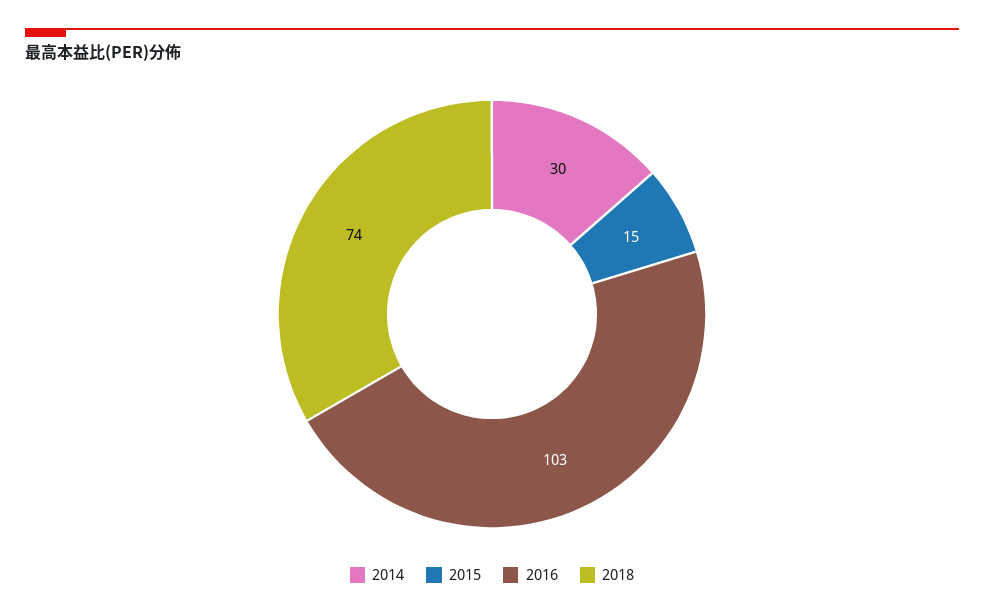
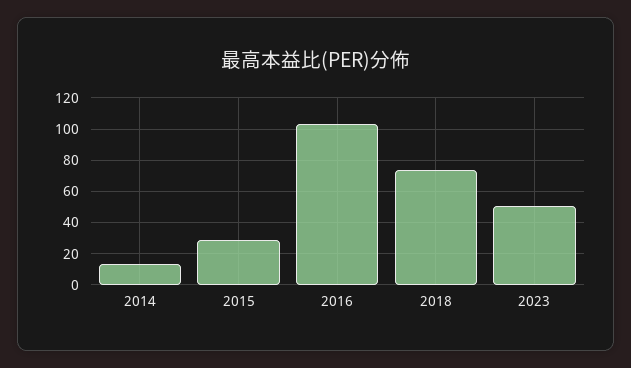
2014: 30 -> 15
2015: 15 -> 30
2023: none -> 50

